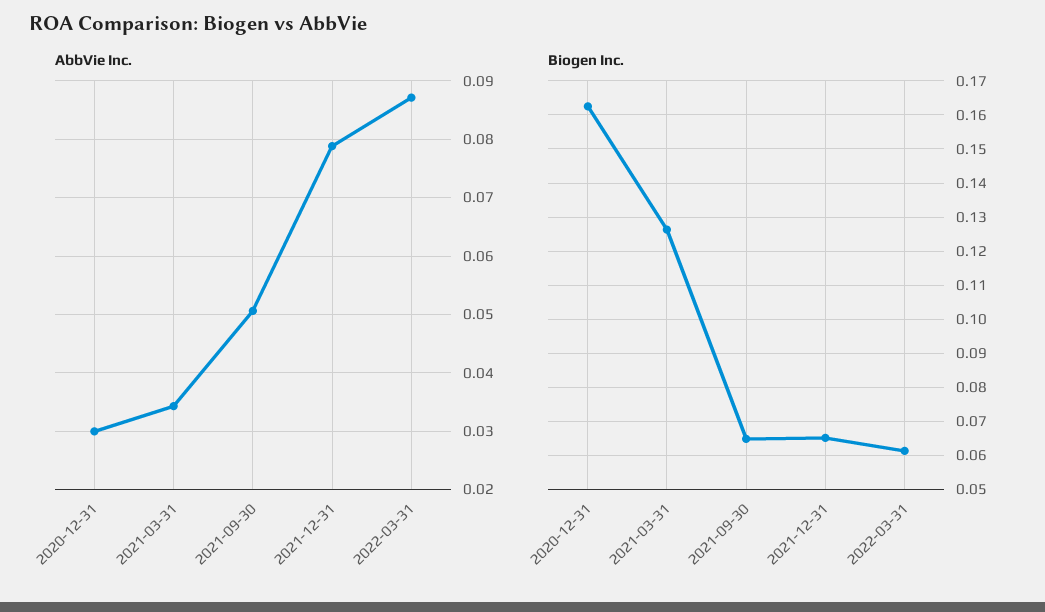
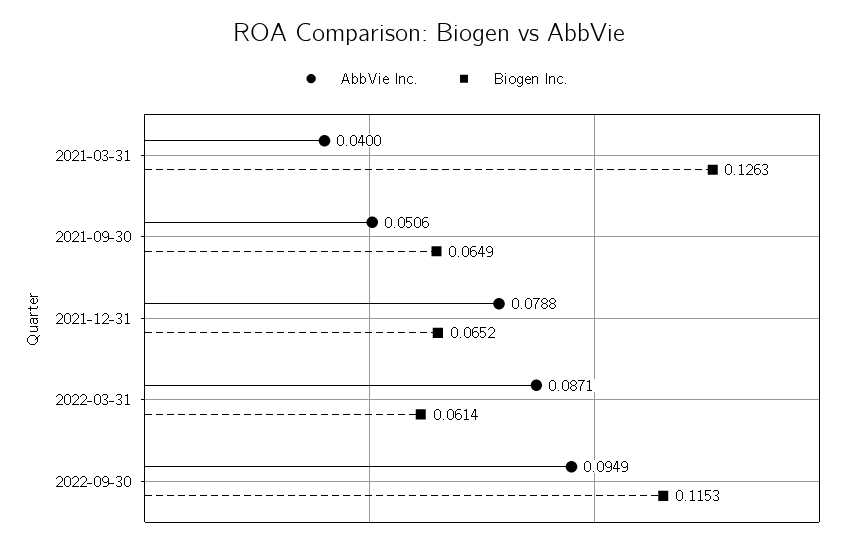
AbbVie Inc., 2020-12-31: 0.03 -> none
AbbVie Inc., 2021-03-31: 0.034 -> 0.04
Biogen Inc., 2020-12-31: 0.162 -> none
AbbVie Inc., 2022-09-30: none -> 0.0949
Biogen Inc., 2022-09-30: none -> 0.1153

